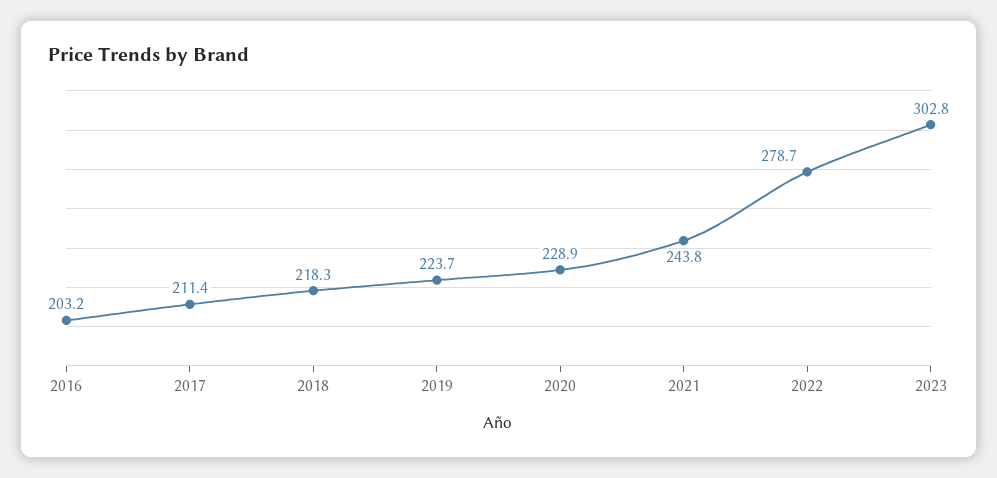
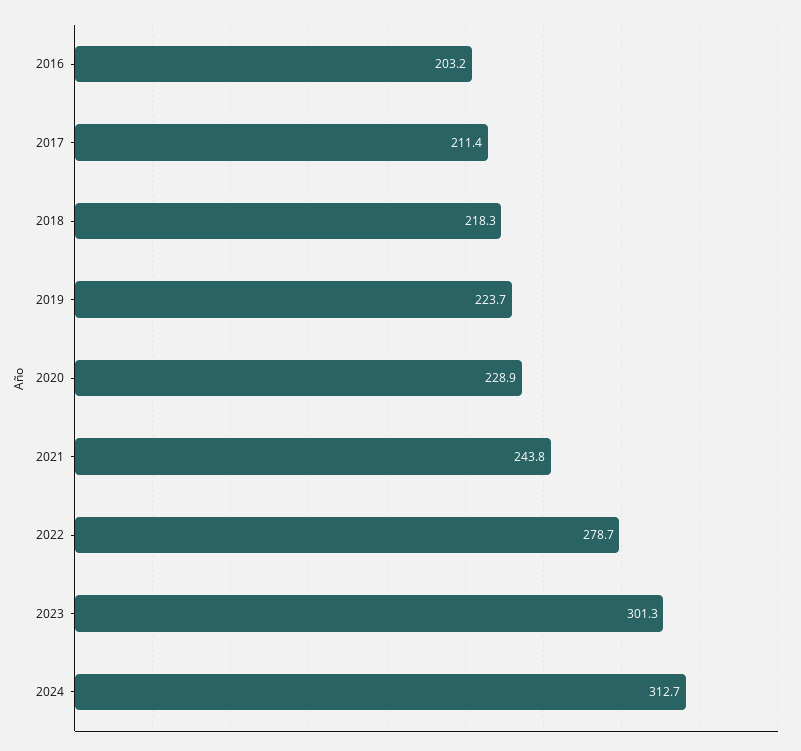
2023: 302.8 -> 301.3
2024: none -> 312.7

